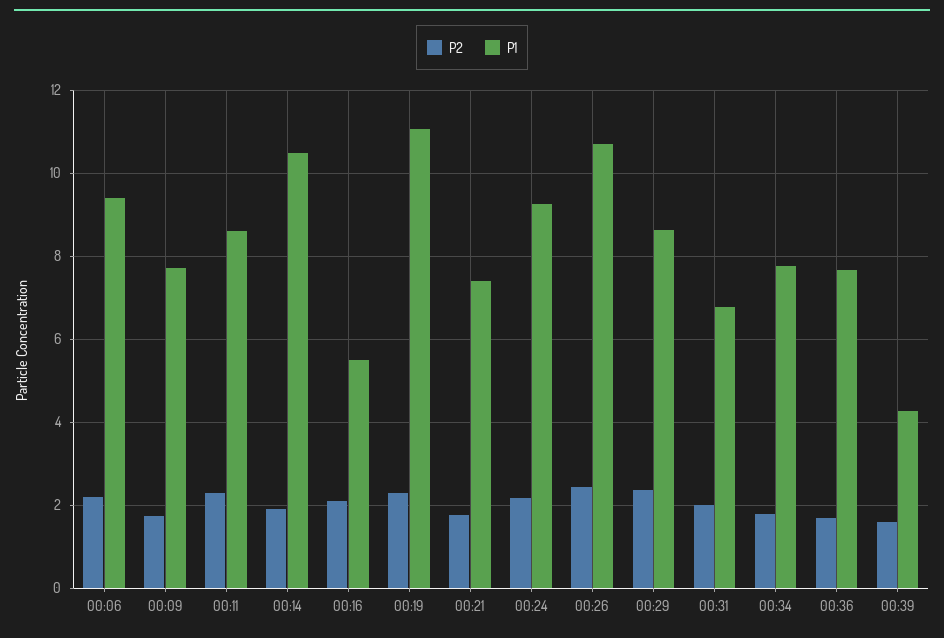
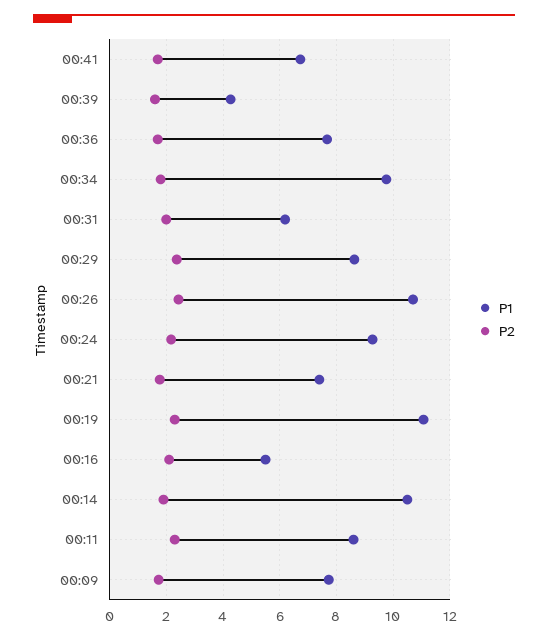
P2, 00:06: 2.2 -> none
P1, 00:06: 9.4 -> none
P1, 00:31: 6.8 -> 6.25
P1, 00:34: 7.8 -> 9.75
P1, 00:41: none -> 6.75
P2, 00:41: none -> 1.75

